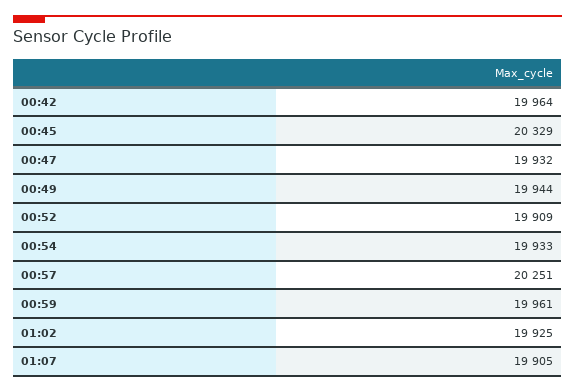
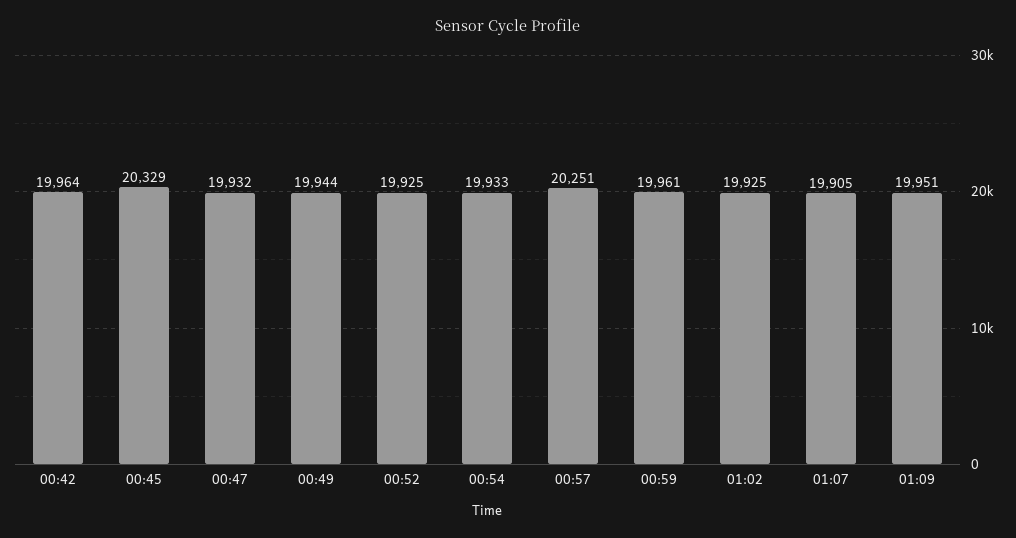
00:52: 19909 -> 19925
01:09: none -> 19951

